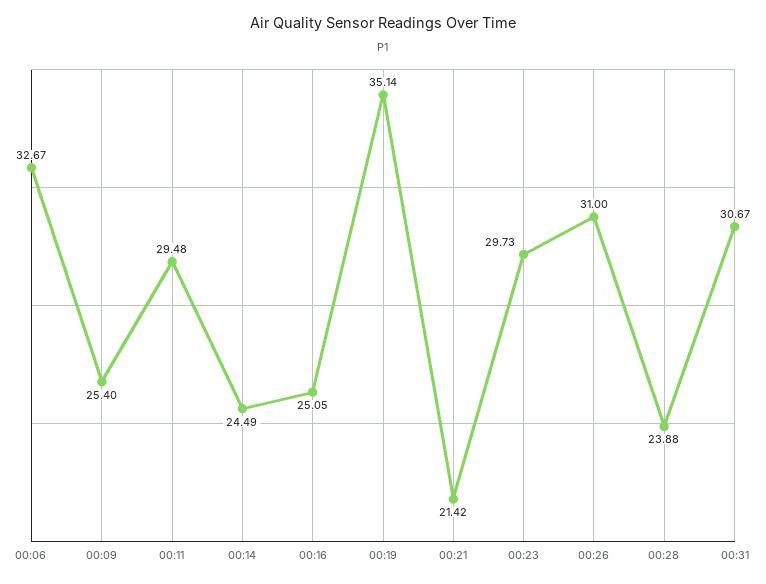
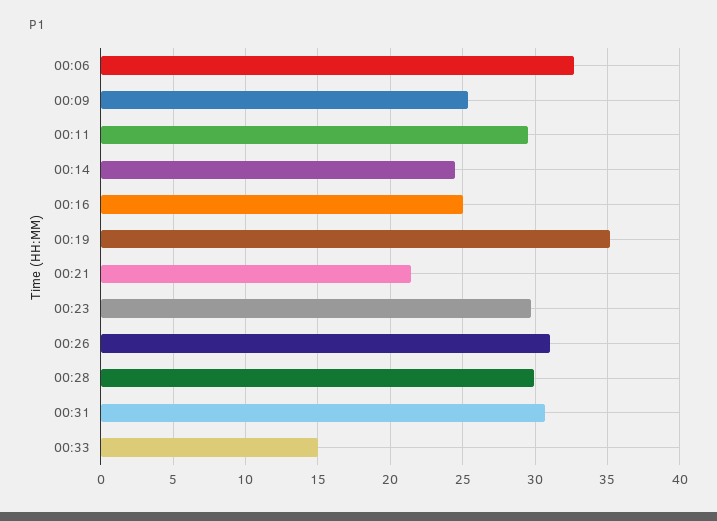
00:28: 23.88 -> 30
00:33: none -> 15

